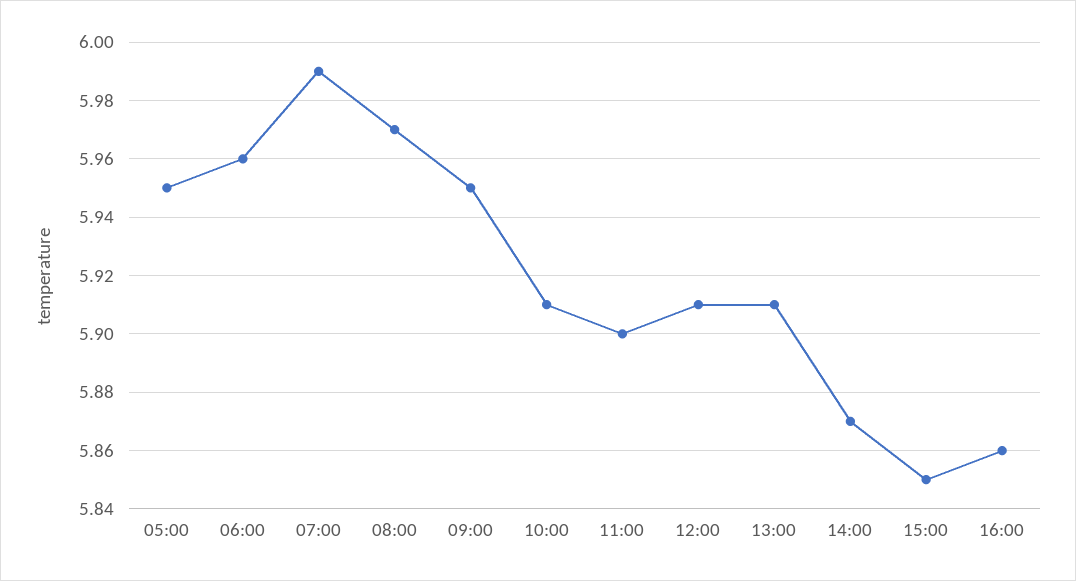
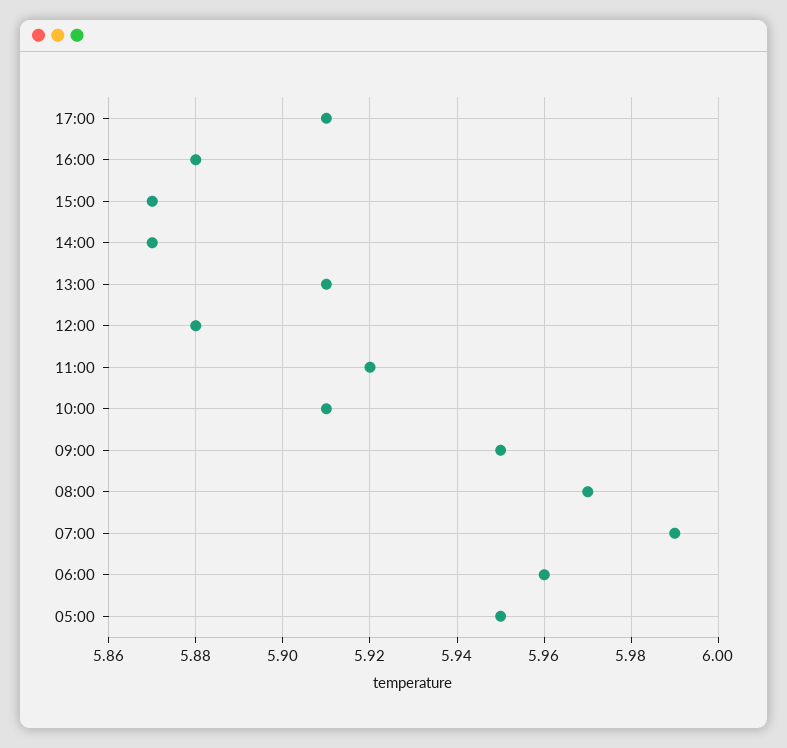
11:00: 5.9 -> 5.92
12:00: 5.91 -> 5.88
15:00: 5.85 -> 5.87
16:00: 5.86 -> 5.88
17:00: none -> 5.91

